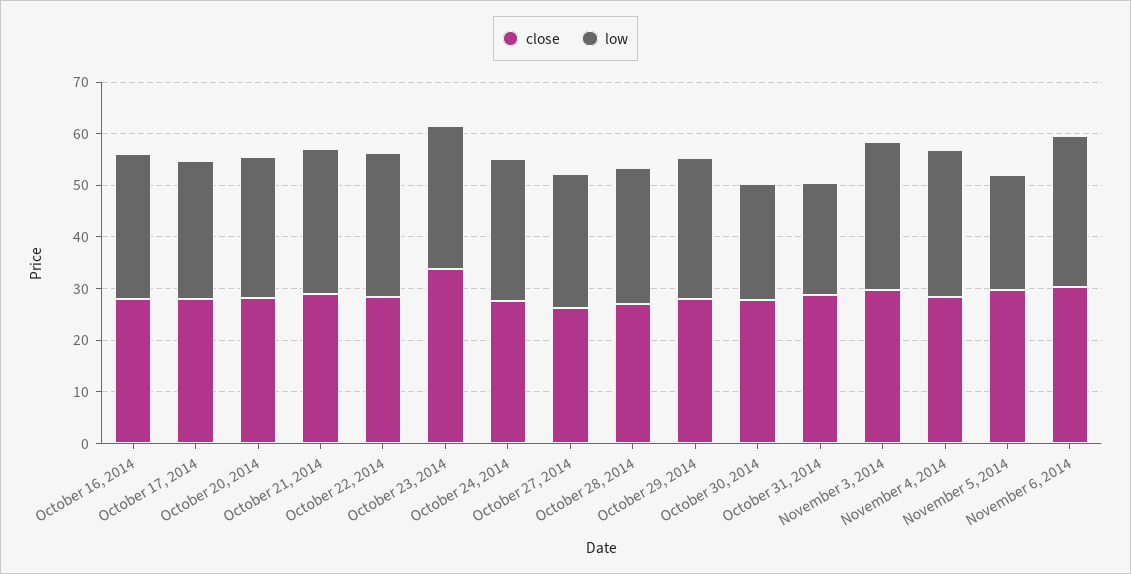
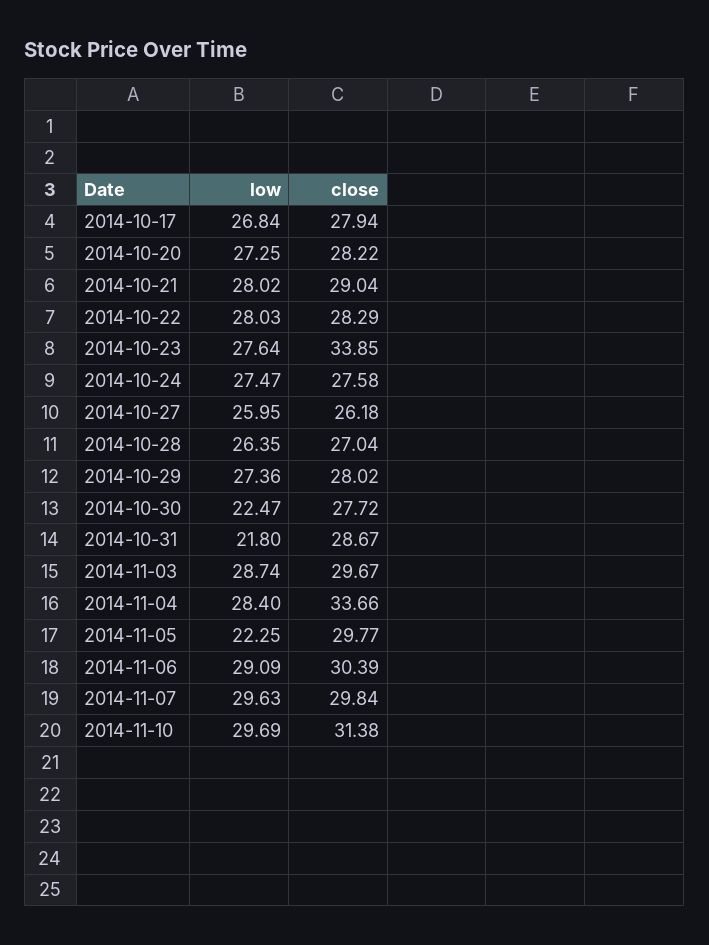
close, October 16, 2014: 28 -> none
low, October 16, 2014: 28 -> none
close, November 4, 2014: 28 -> 33.66
low, 2014-11-07: none -> 29.63
close, 2014-11-07: none -> 29.84
low, 2014-11-10: none -> 29.69
close, 2014-11-10: none -> 31.38

